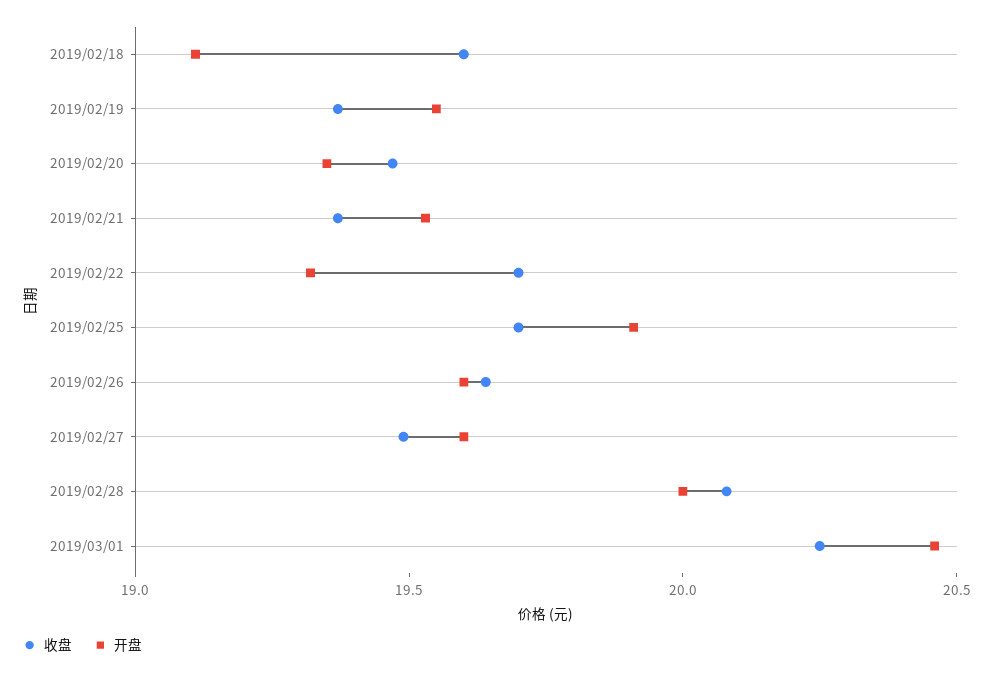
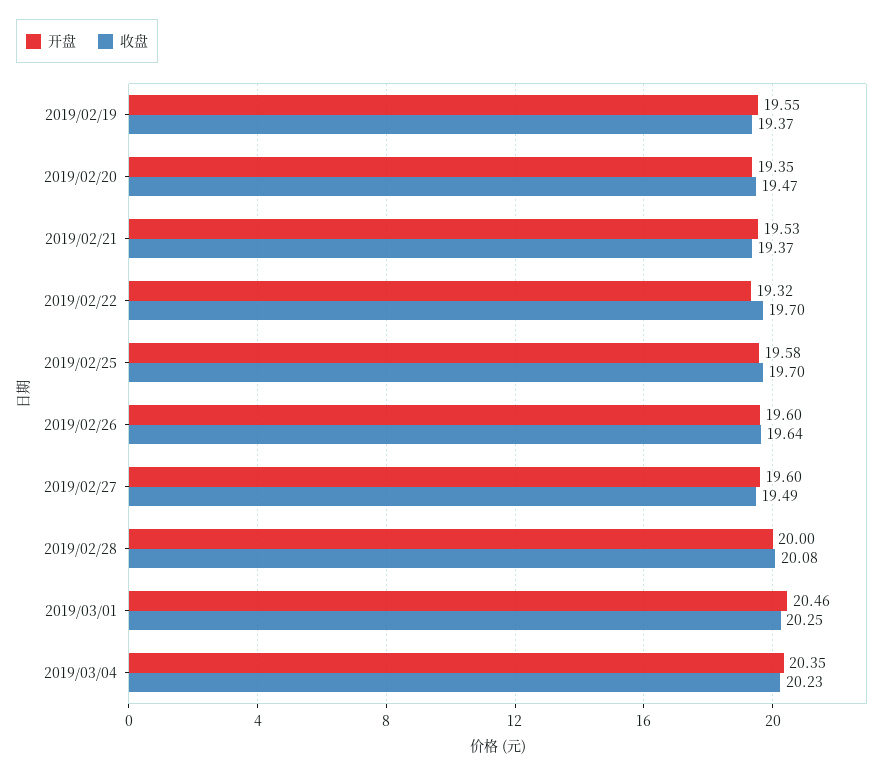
收盘, 2019/02/18: 19.6 -> none
开盘, 2019/02/18: 19.1 -> none
开盘, 2019/02/25: 19.9 -> 19.58
开盘, 2019/03/04: none -> 20.35
收盘, 2019/03/04: none -> 20.23

